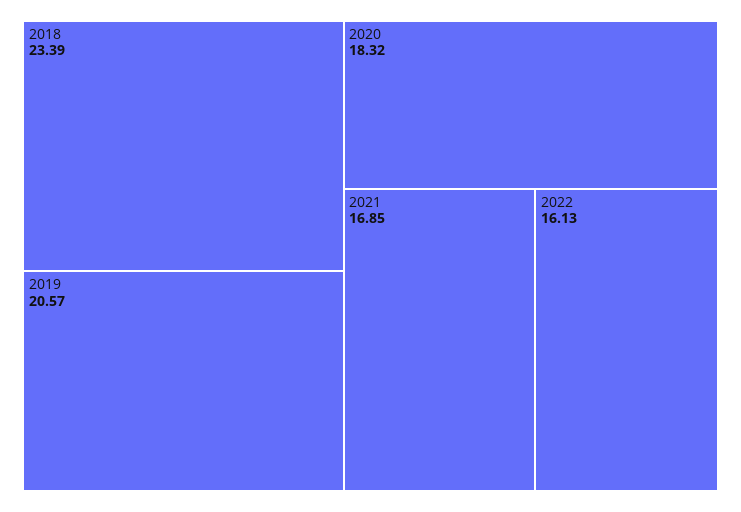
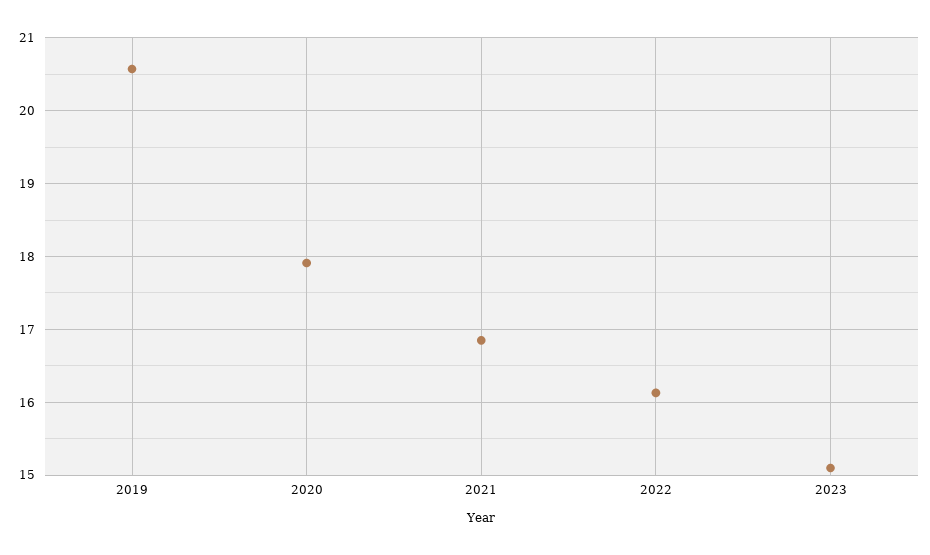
2018: 23.39 -> none
2020: 18.32 -> 17.9
2023: none -> 15.1

